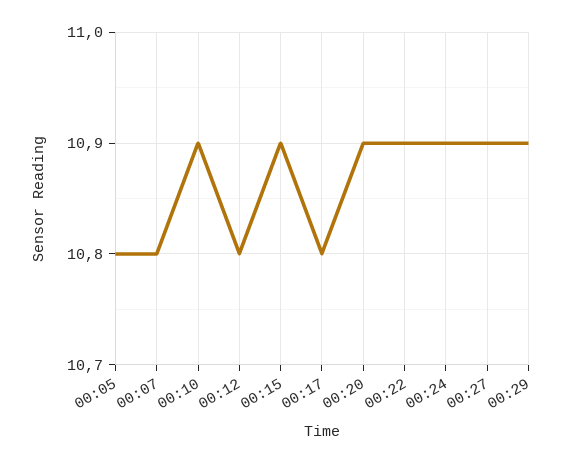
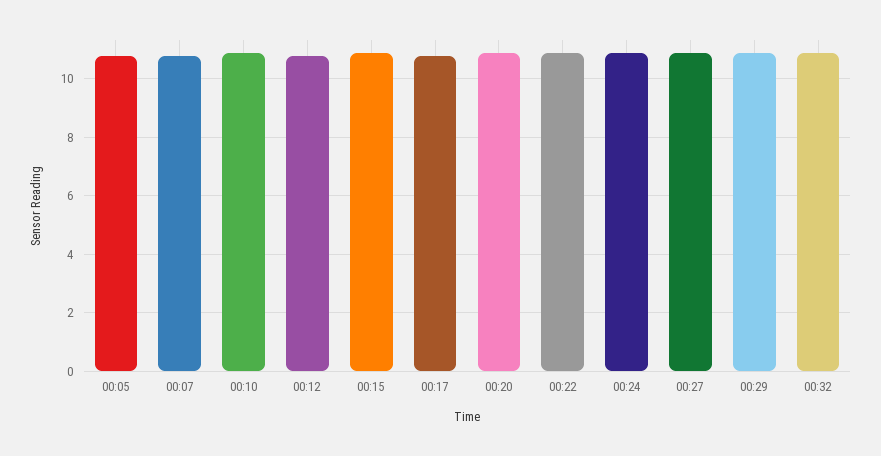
00:32: none -> 11

